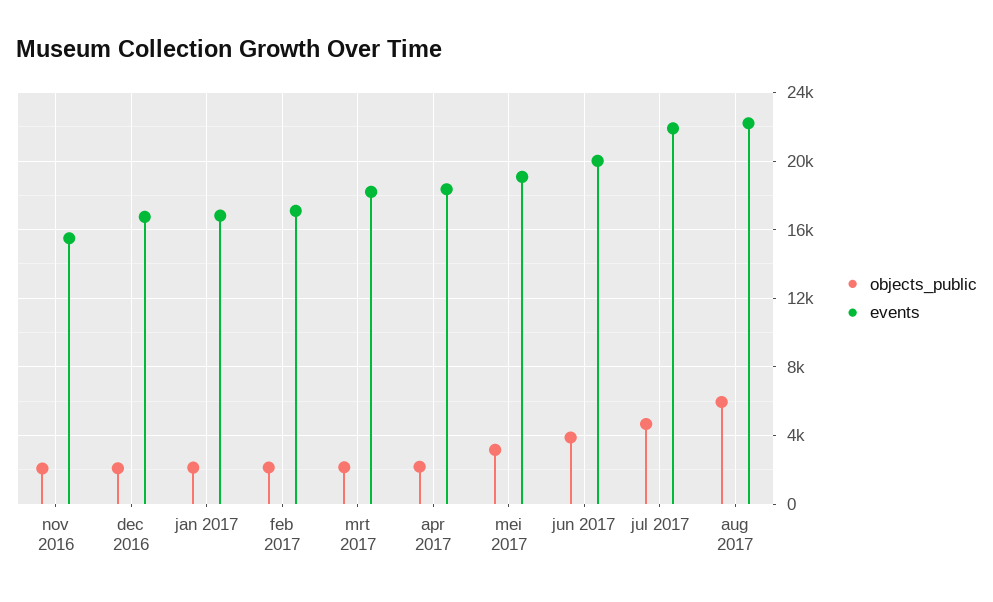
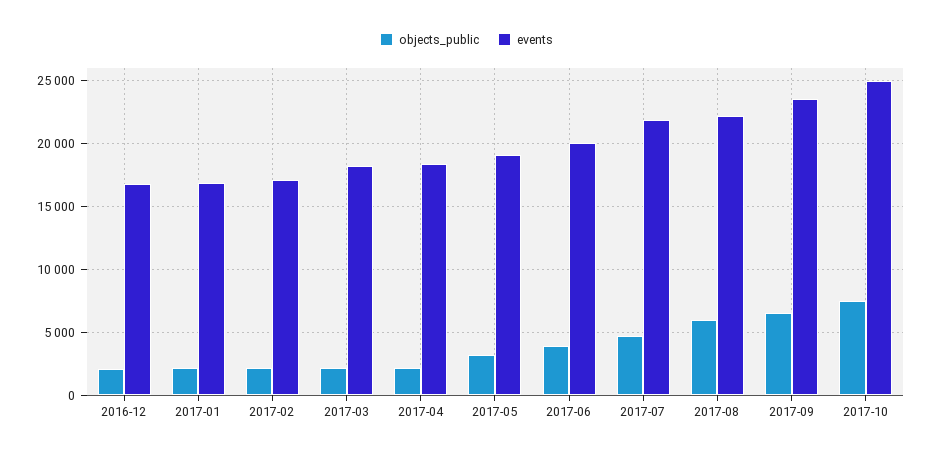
objects_public, nov 2016: 2000 -> none
events, nov 2016: 15500 -> none
objects_public, 2017-09: none -> 6500
events, 2017-09: none -> 23500
objects_public, 2017-10: none -> 7500
events, 2017-10: none -> 25000

